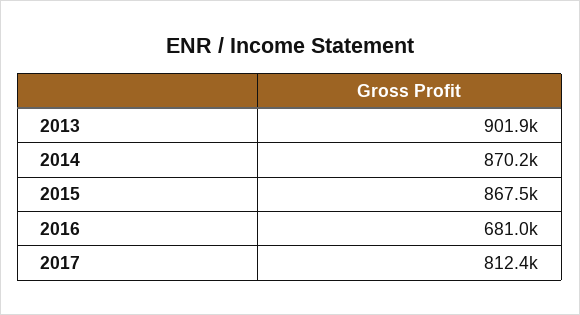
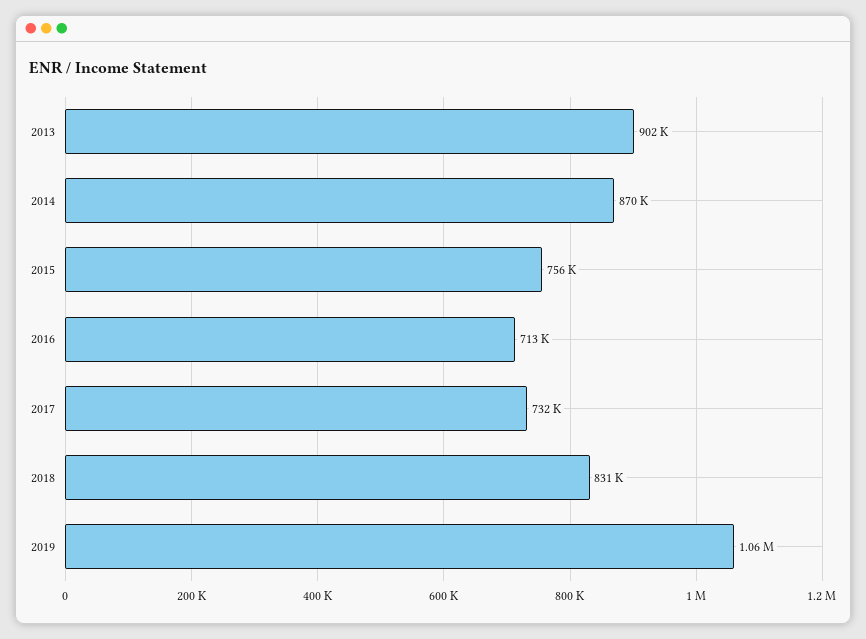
2015: 867500 -> 756000
2016: 681000 -> 713000
2017: 812400 -> 732000
2018: none -> 831000
2019: none -> 1060000

